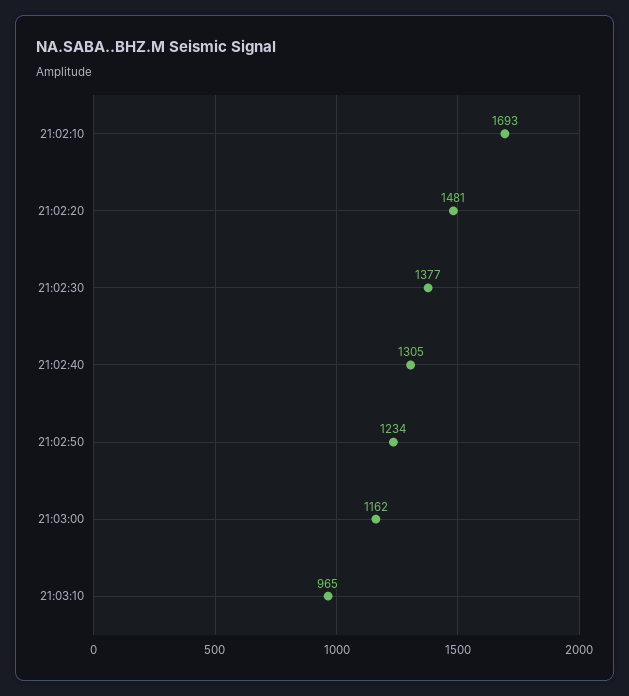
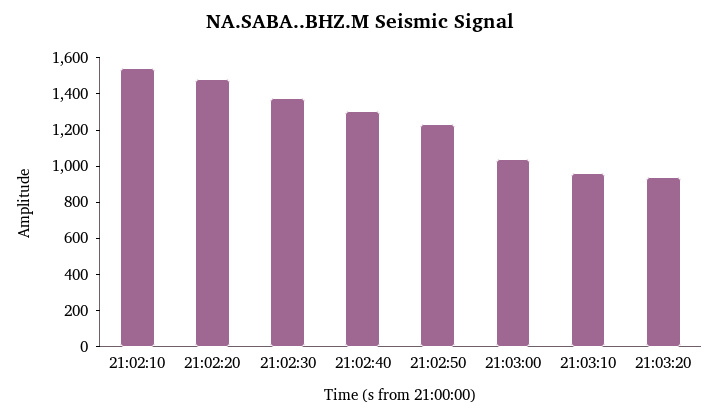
21:02:10: 1693 -> 1550
21:03:00: 1162 -> 1050
21:03:20: none -> 950

